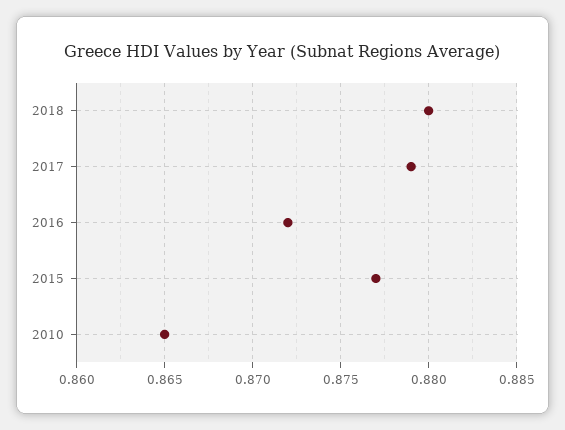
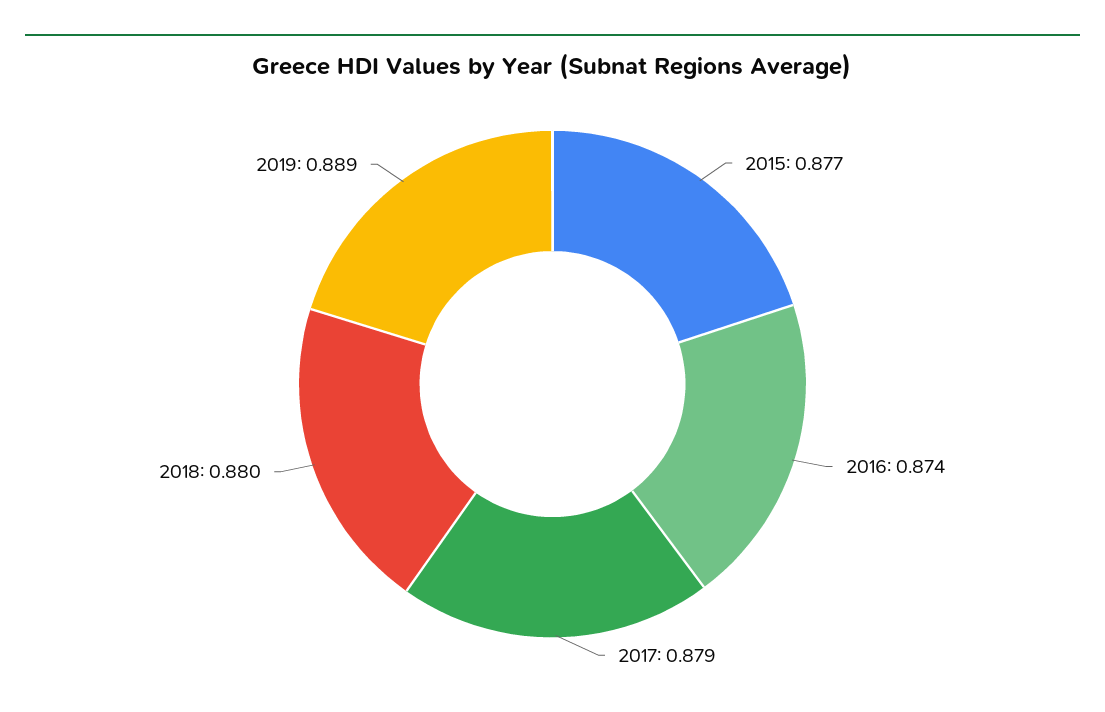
2016: 0.872 -> 0.874
2010: 0.865 -> none
2019: none -> 0.889

